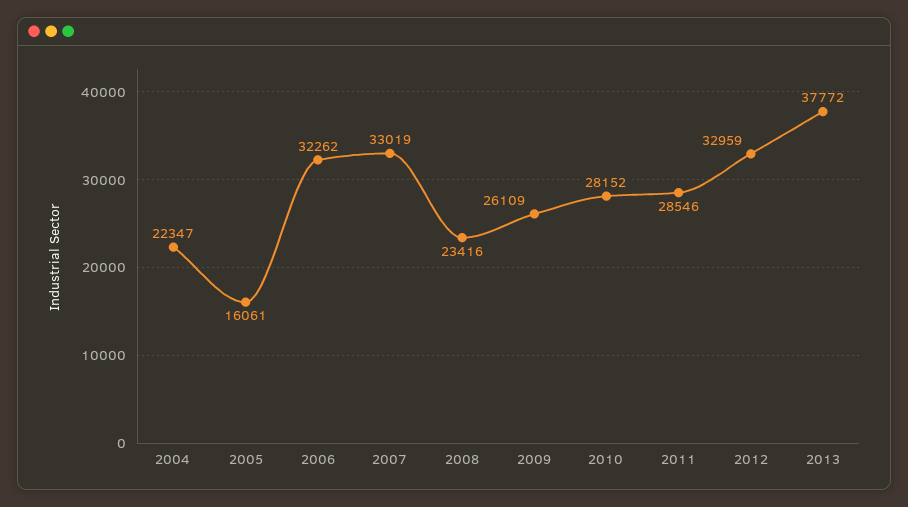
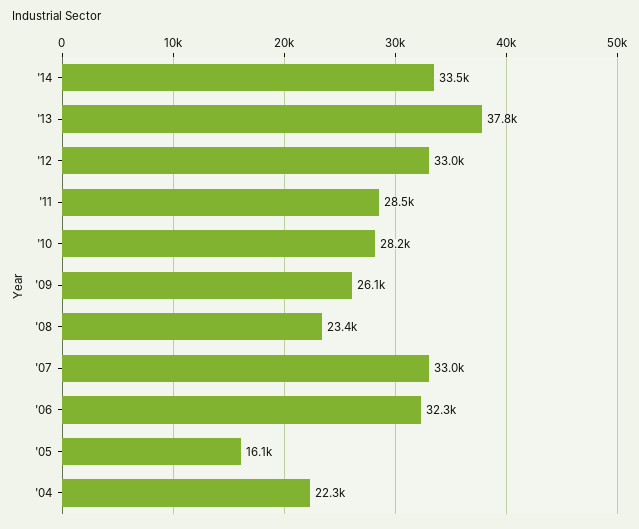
'14: none -> 33500

